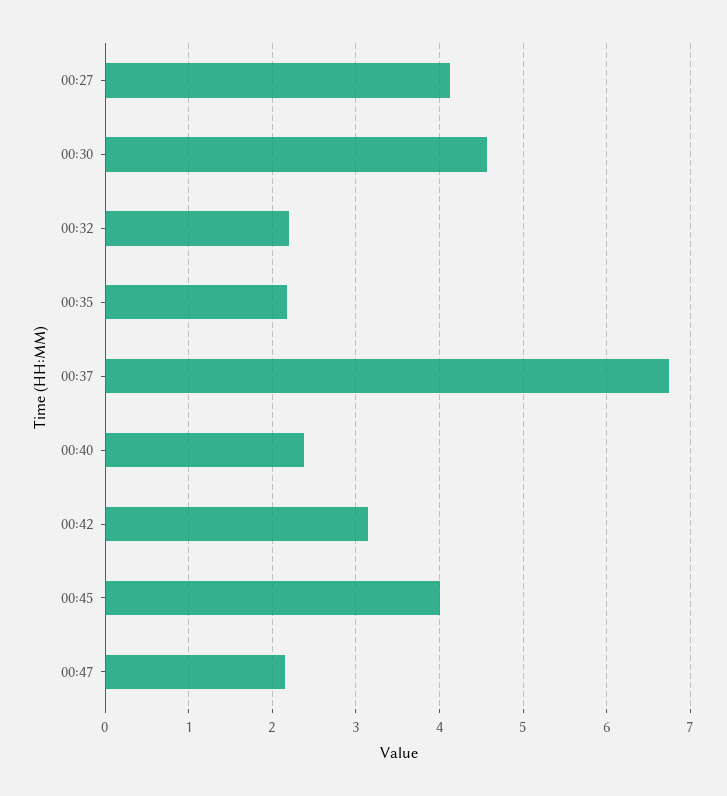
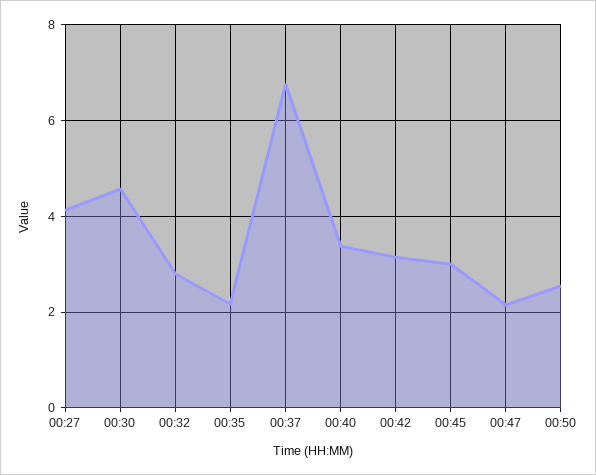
00:32: 2.2 -> 2.8
00:40: 2.4 -> 3.4
00:45: 4 -> 3
00:50: none -> 2.6

